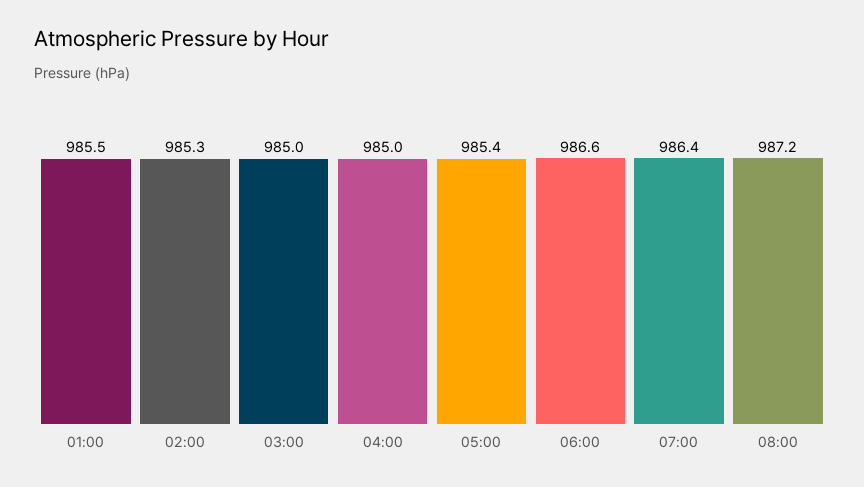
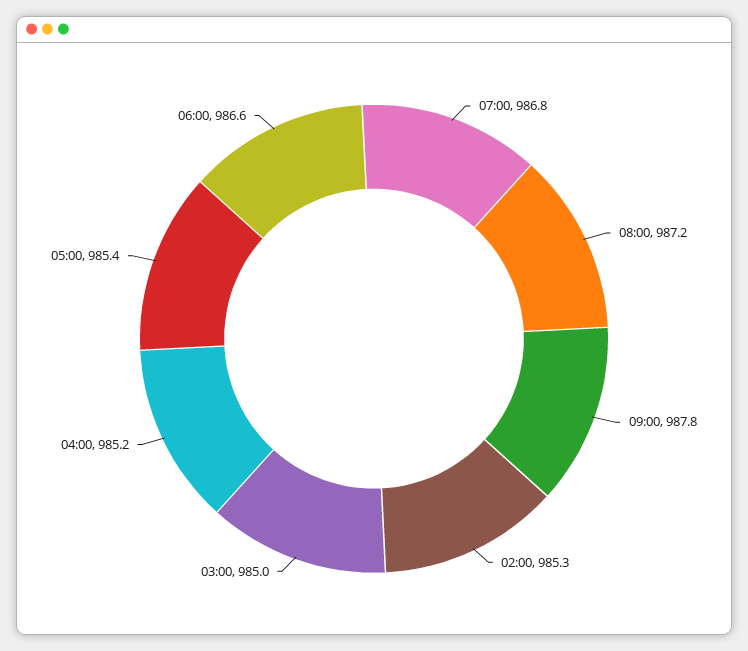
01:00: 985.5 -> none
04:00: 985 -> 985.2
07:00: 986.4 -> 986.8
09:00: none -> 987.8

